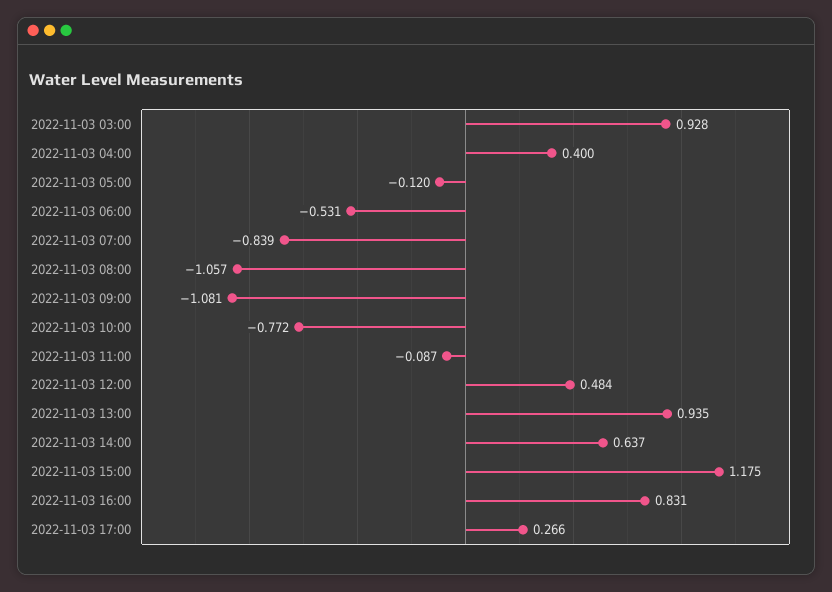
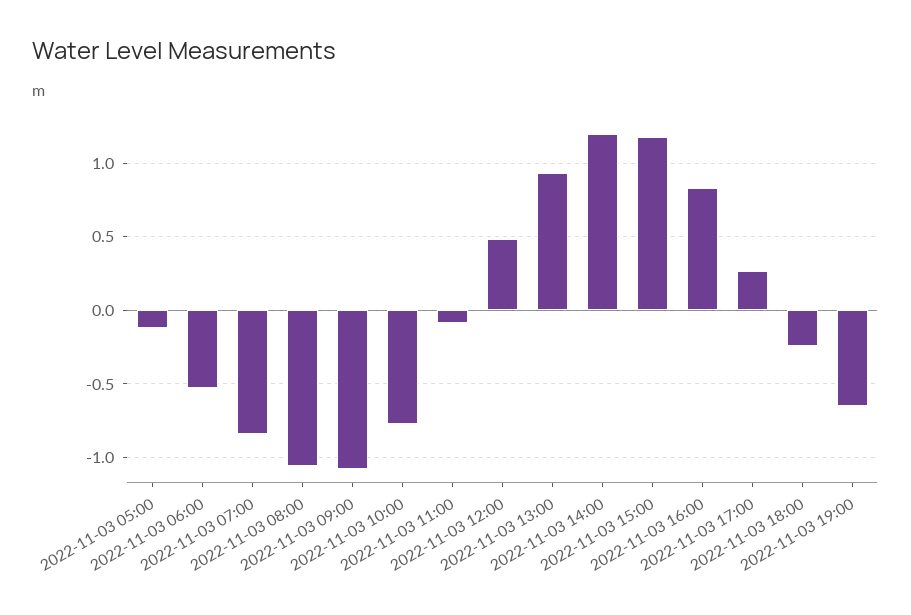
2022-11-03 03:00: 0.928 -> none
2022-11-03 04:00: 0.4 -> none
2022-11-03 14:00: 0.637 -> 1.2
2022-11-03 18:00: none -> -0.25
2022-11-03 19:00: none -> -0.65

